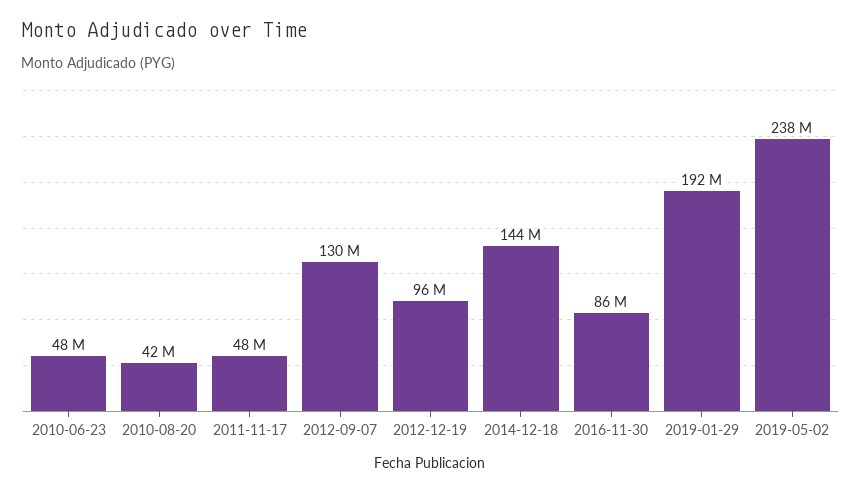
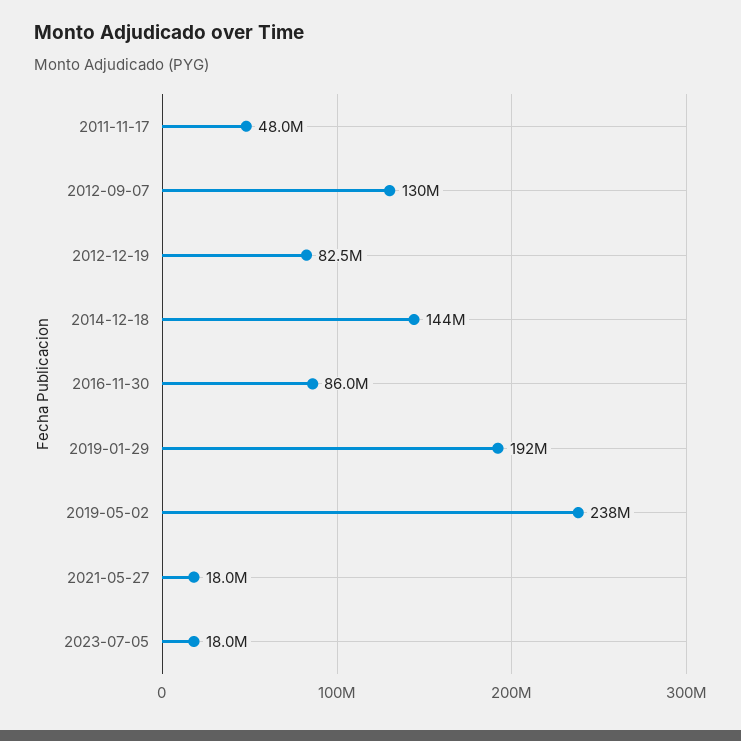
2010-06-23: 48000000 -> none
2010-08-20: 42000000 -> none
2012-12-19: 96000000 -> 82500000
2021-05-27: none -> 18000000
2023-07-05: none -> 18000000

